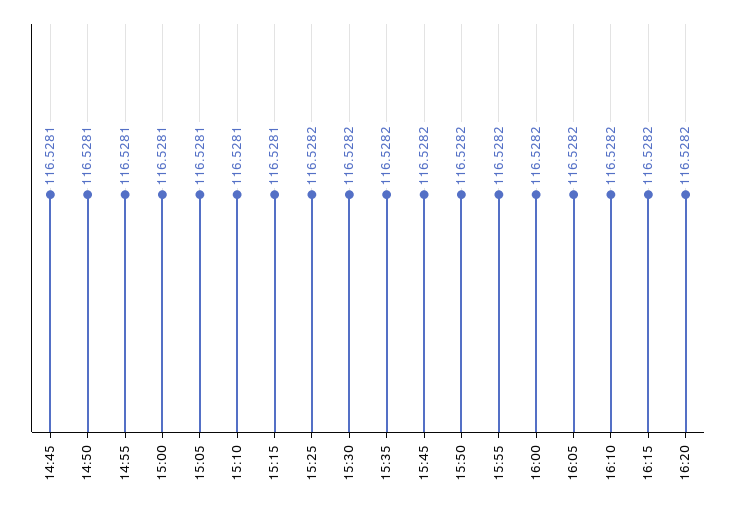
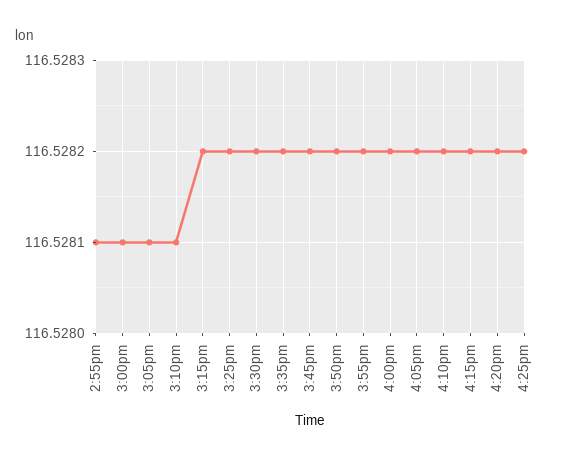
14:45: 116.5281 -> none
14:50: 116.5281 -> none
15:15: 116.5281 -> 116.5282
4:25pm: none -> 116.5282

